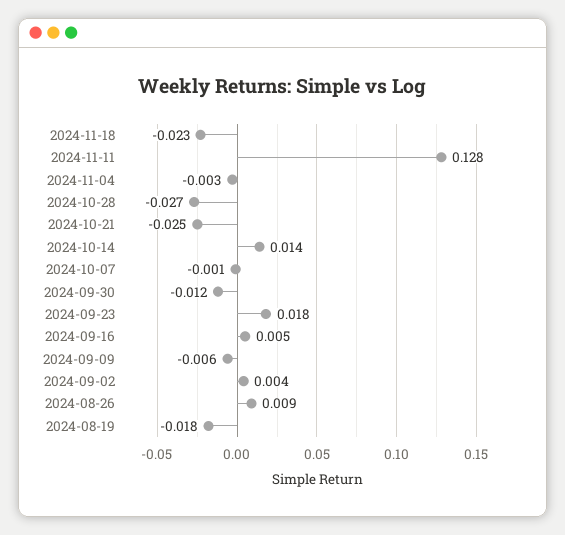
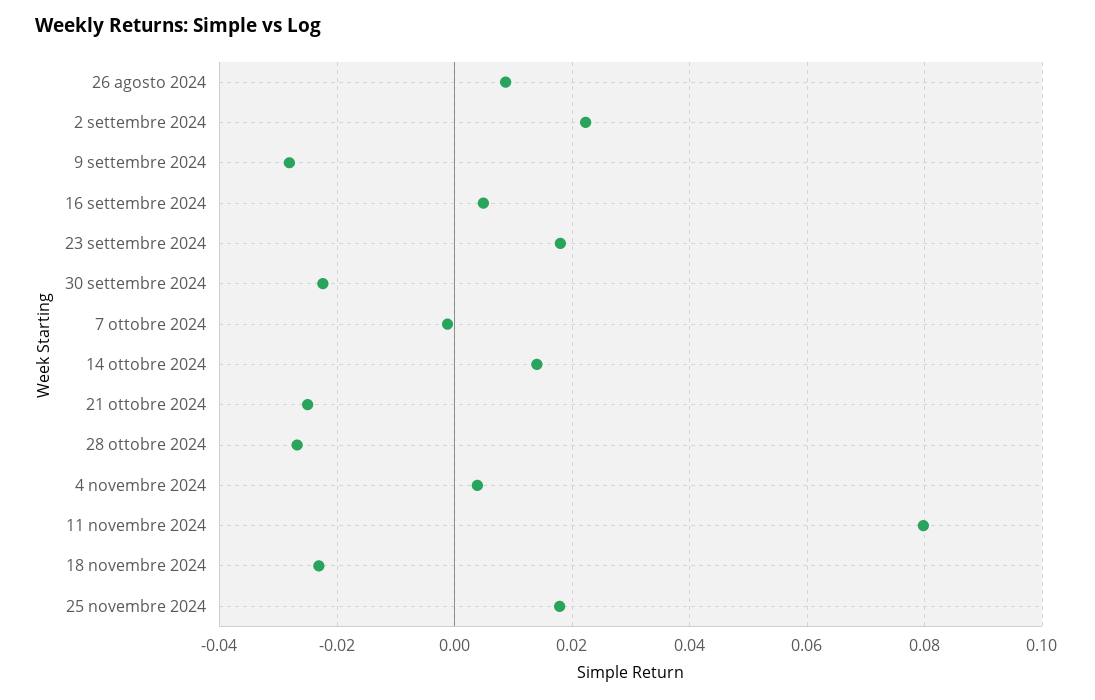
2024-11-11: 0.128 -> 0.08
2024-11-04: -0.003 -> 0.004
2024-09-30: -0.012 -> -0.022
2024-09-09: -0.006 -> -0.028
2024-09-02: 0.004 -> 0.022
2024-08-19: -0.018 -> none
25 novembre 2024: none -> 0.018

